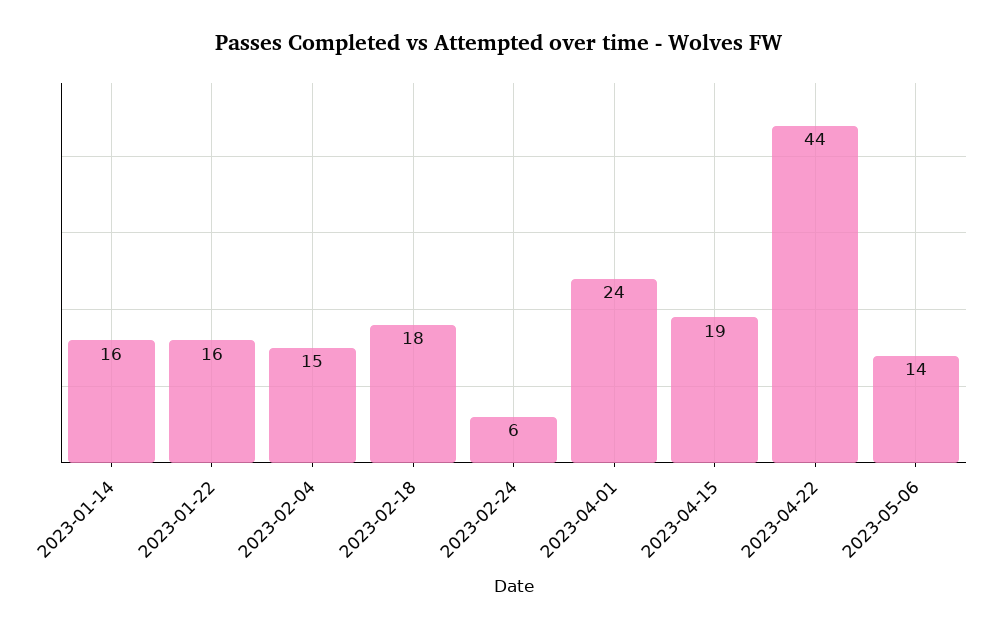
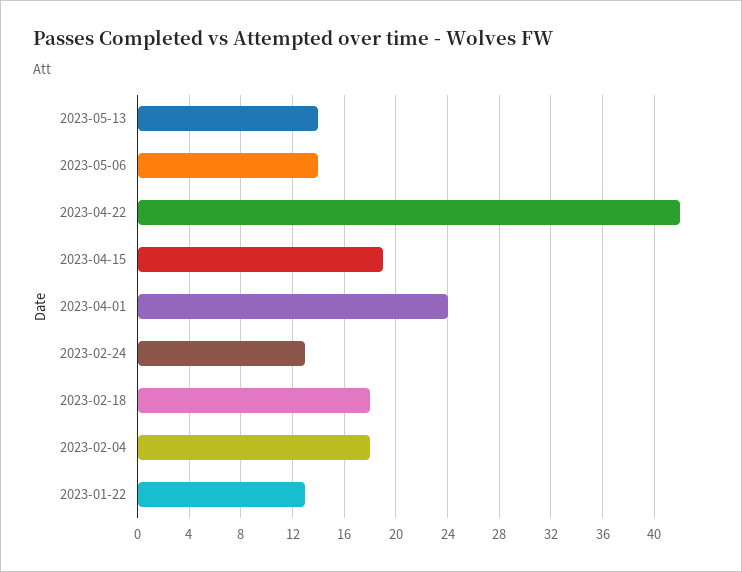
2023-01-14: 16 -> none
2023-01-22: 16 -> 13
2023-02-04: 15 -> 18
2023-02-24: 6 -> 13
2023-04-22: 44 -> 42
2023-05-13: none -> 14

